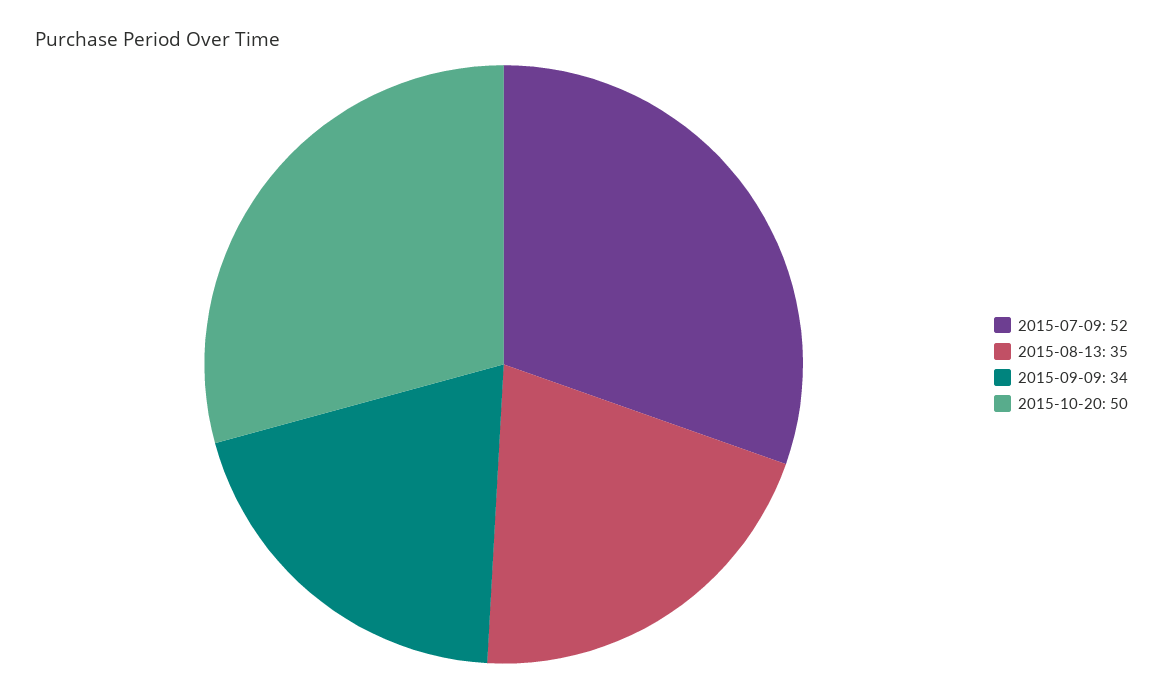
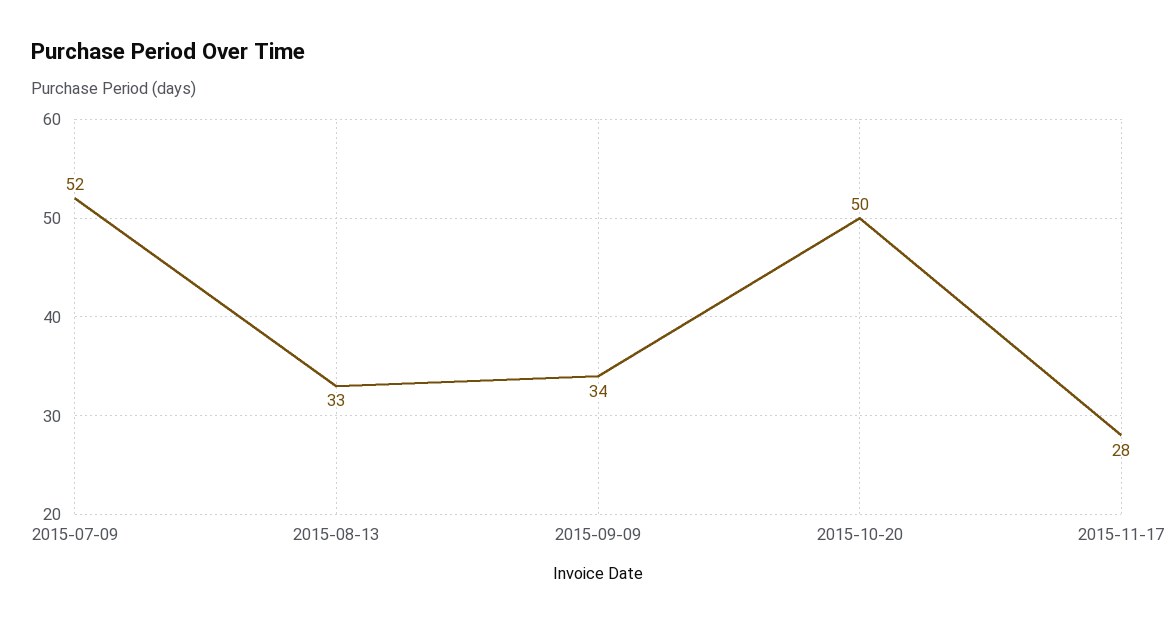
2015-08-13: 35 -> 33
2015-11-17: none -> 28

